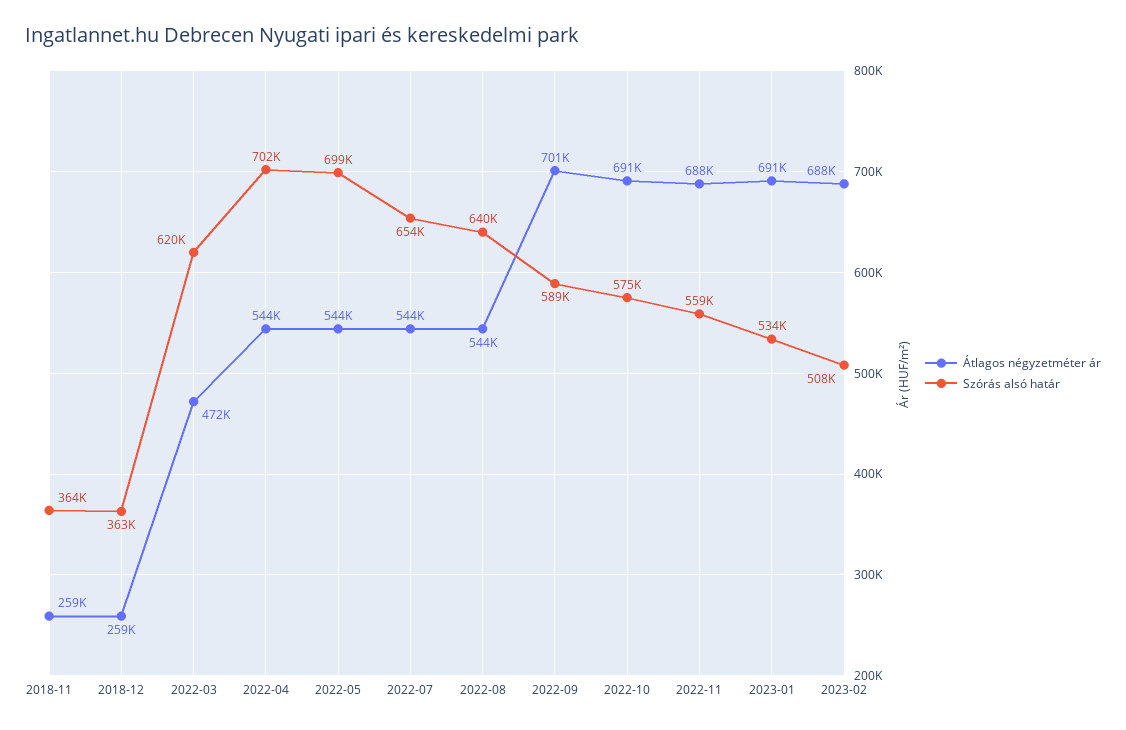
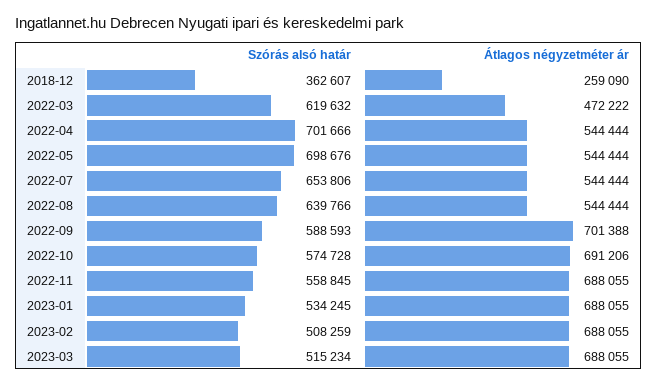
Átlagos négyzetméter ár, 2018-11: 259000 -> none
Szórás alsó határ, 2018-11: 364000 -> none
Átlagos négyzetméter ár, 2023-01: 691000 -> 688055
Szórás alsó határ, 2023-03: none -> 515234
Átlagos négyzetméter ár, 2023-03: none -> 688055

